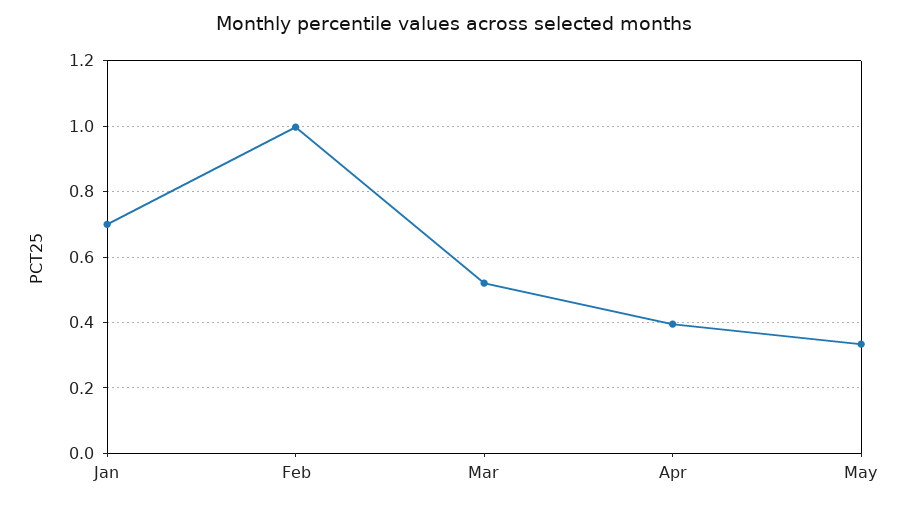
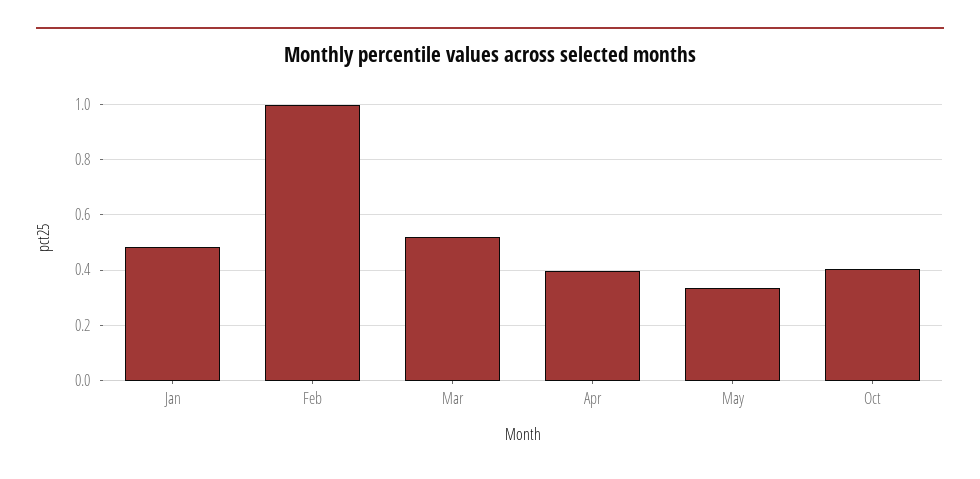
Jan: 0.7 -> 0.475
Oct: none -> 0.4

